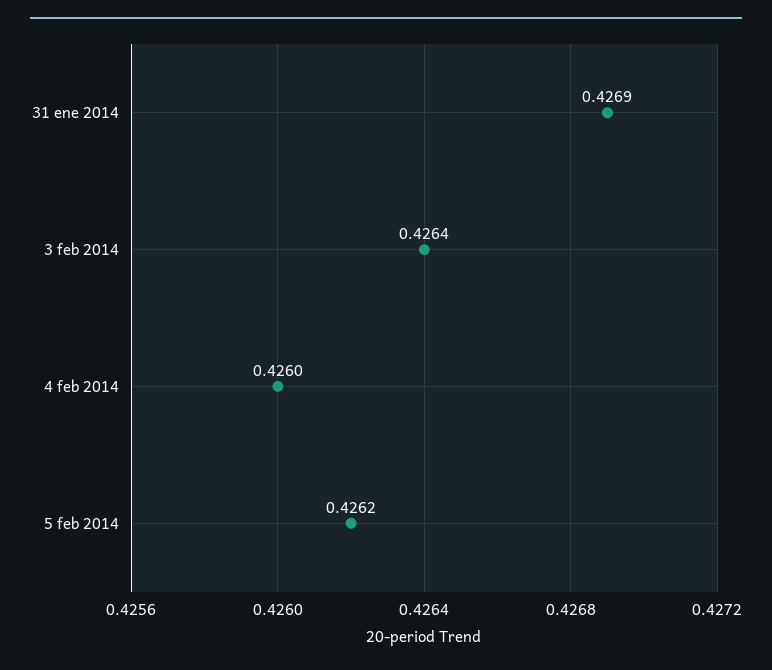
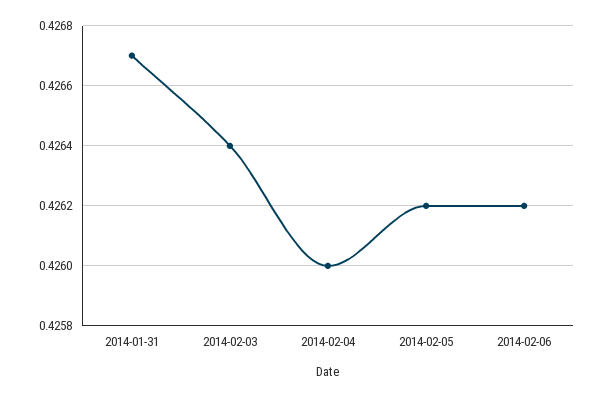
31 ene 2014: 0.4269 -> 0.4267
2014-02-06: none -> 0.4262

